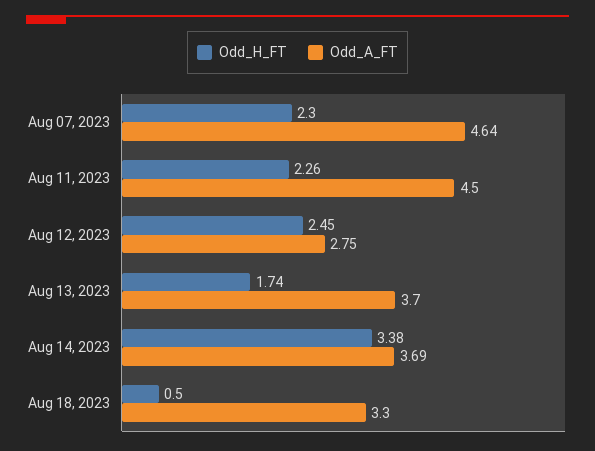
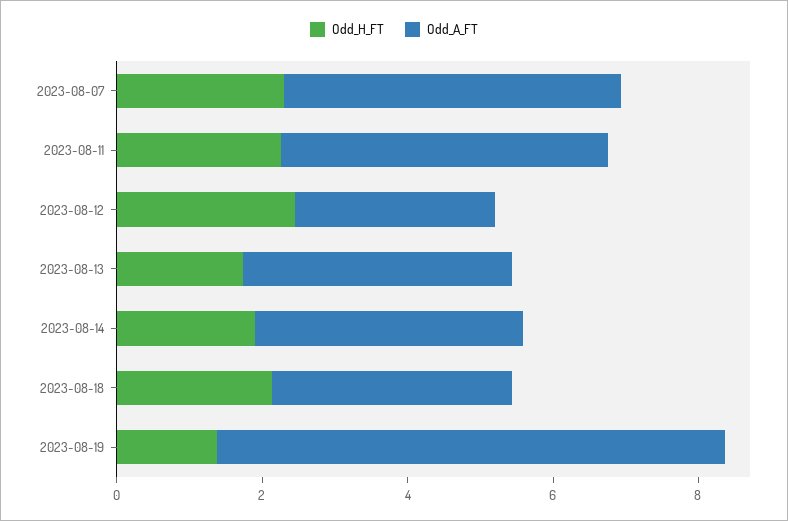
Odd_H_FT, Aug 14, 2023: 3.38 -> 2
Odd_H_FT, Aug 18, 2023: 0.5 -> 2
Odd_H_FT, 2023-08-19: none -> 1.5
Odd_A_FT, 2023-08-19: none -> 7

